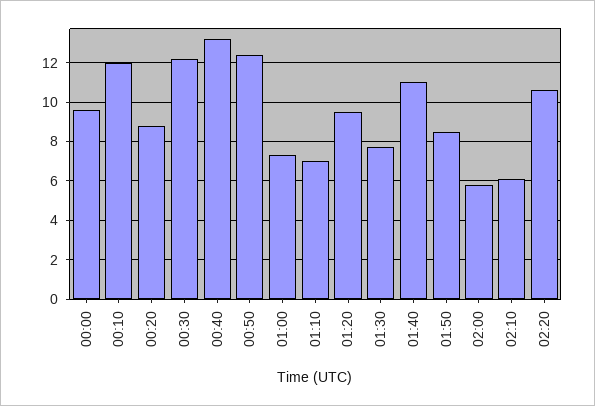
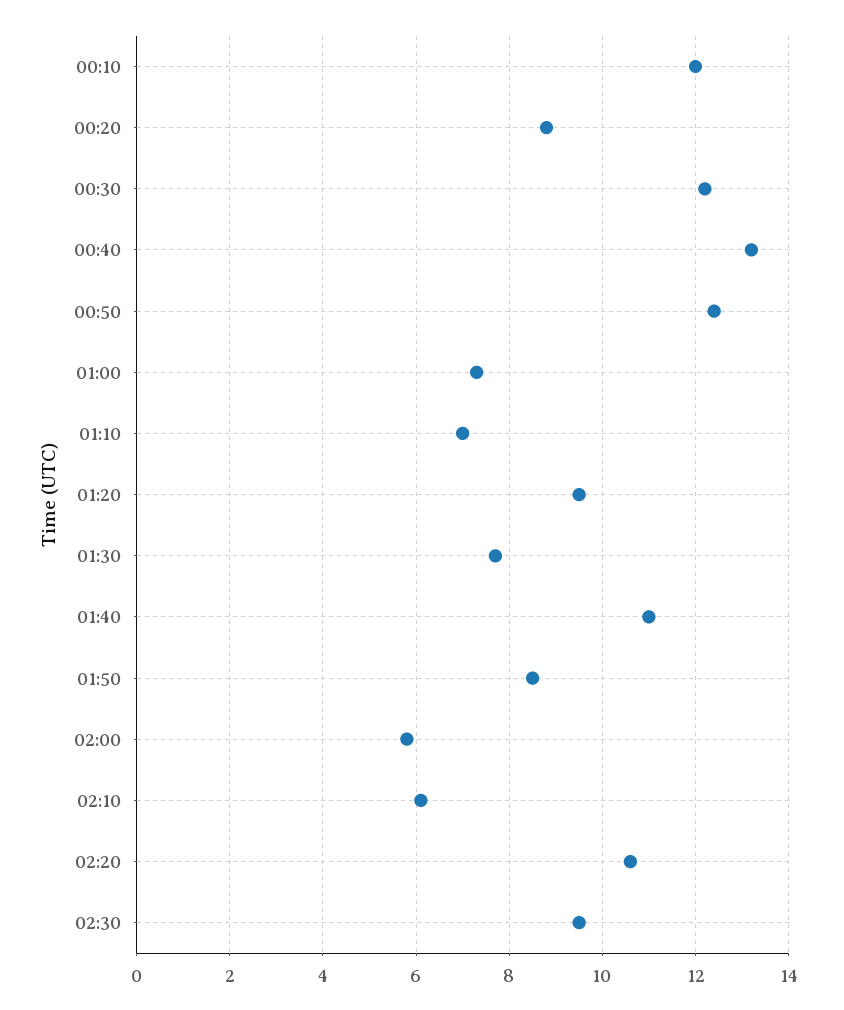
00:00: 9.5 -> none
02:30: none -> 9.5

